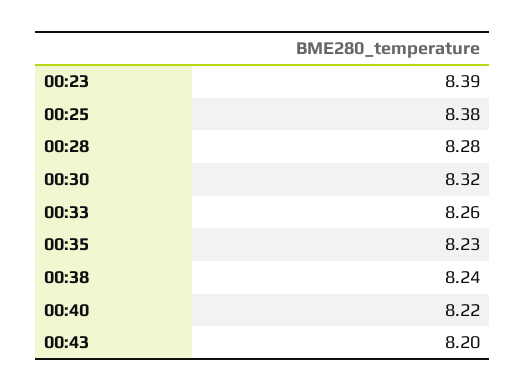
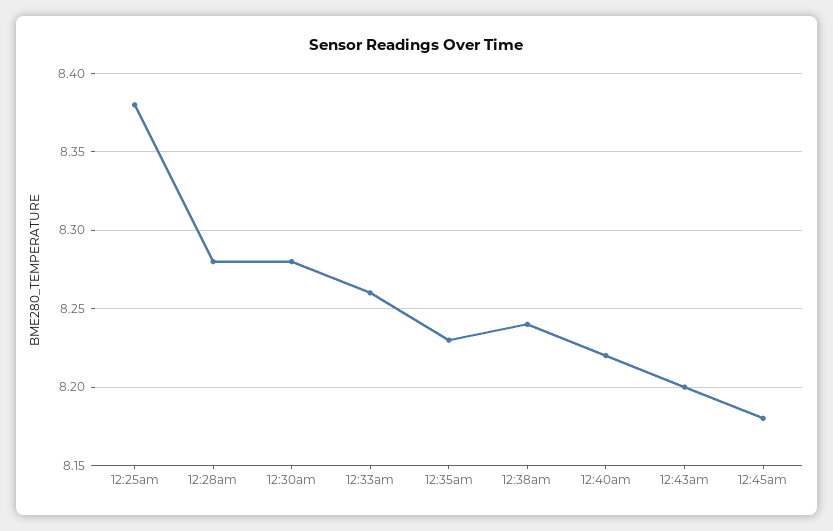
00:23: 8.39 -> none
00:30: 8.32 -> 8.28
12:45am: none -> 8.18

